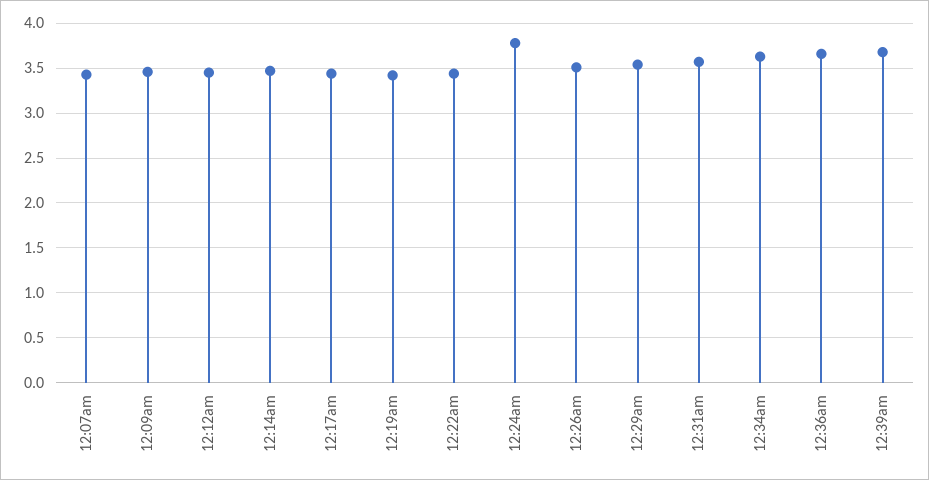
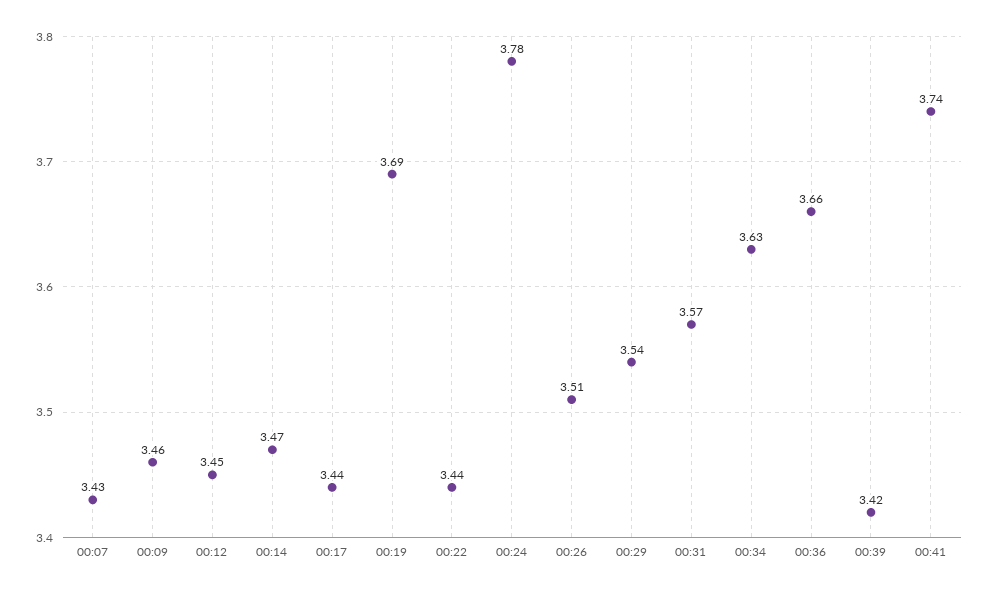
12:19am: 3.4 -> 3.69
12:39am: 3.7 -> 3.42
00:41: none -> 3.74

